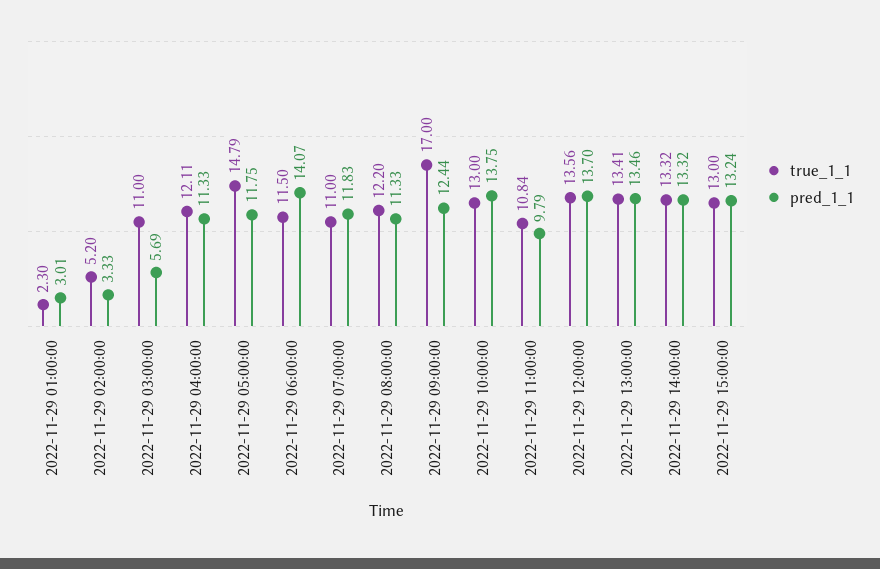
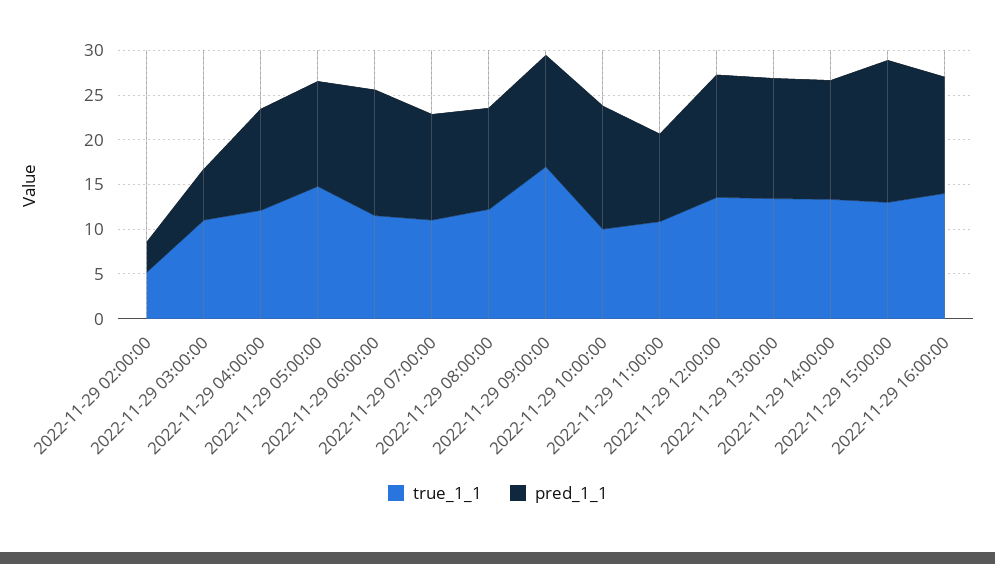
true_1_1, 2022-11-29 01:00:00: 2.3 -> none
pred_1_1, 2022-11-29 01:00:00: 3.01 -> none
true_1_1, 2022-11-29 10:00:00: 13 -> 10
pred_1_1, 2022-11-29 15:00:00: 13.24 -> 16
true_1_1, 2022-11-29 16:00:00: none -> 14
pred_1_1, 2022-11-29 16:00:00: none -> 13

